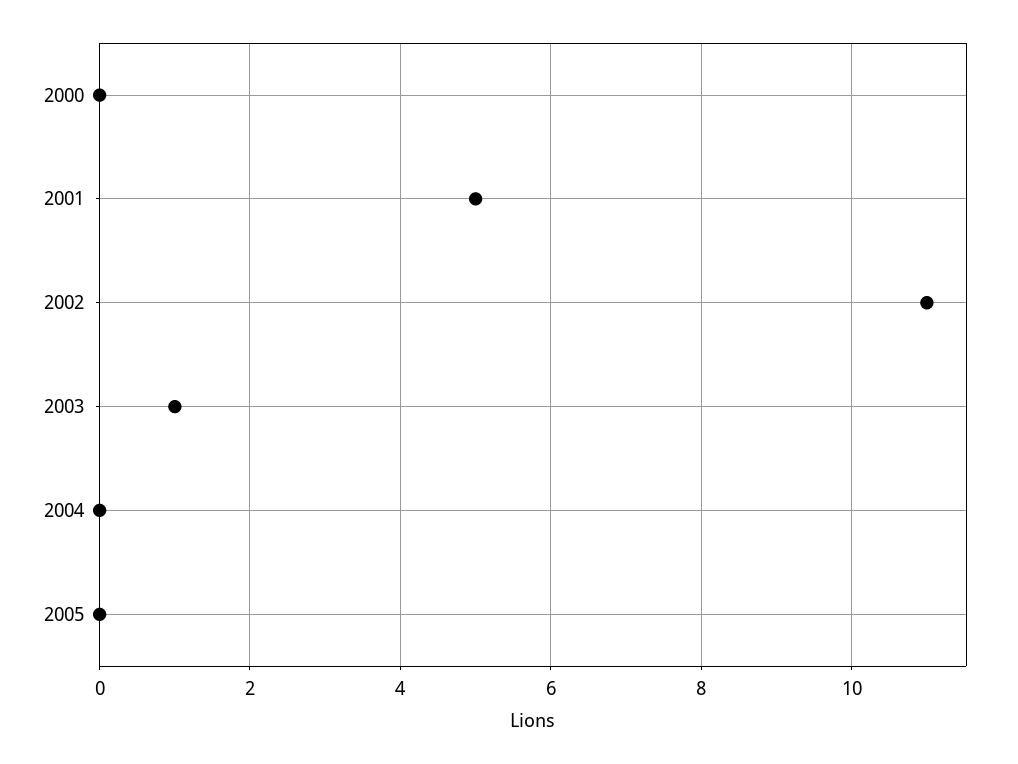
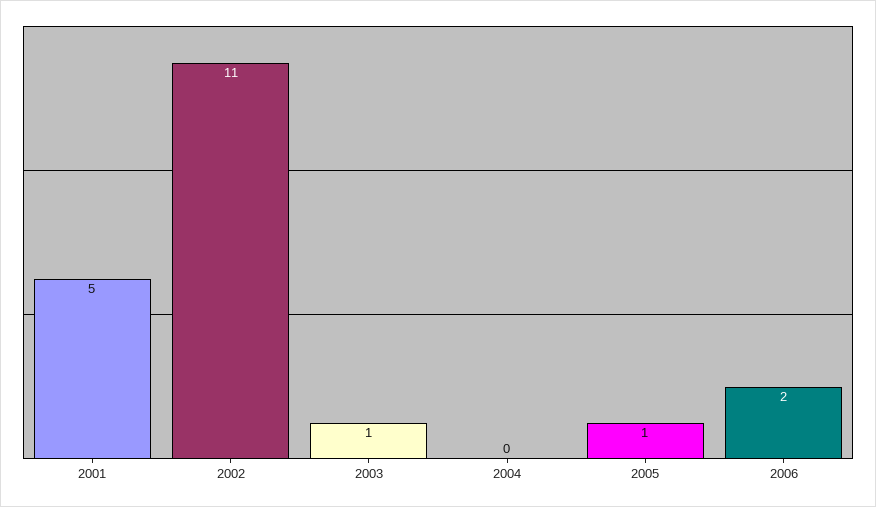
2000: 0 -> none
2005: 0 -> 1
2006: none -> 2

